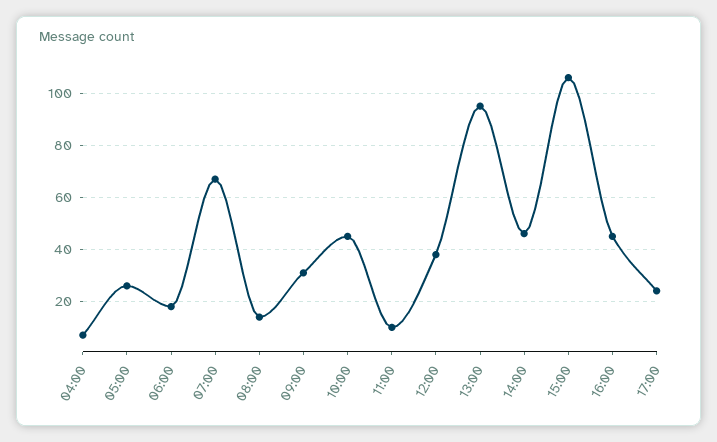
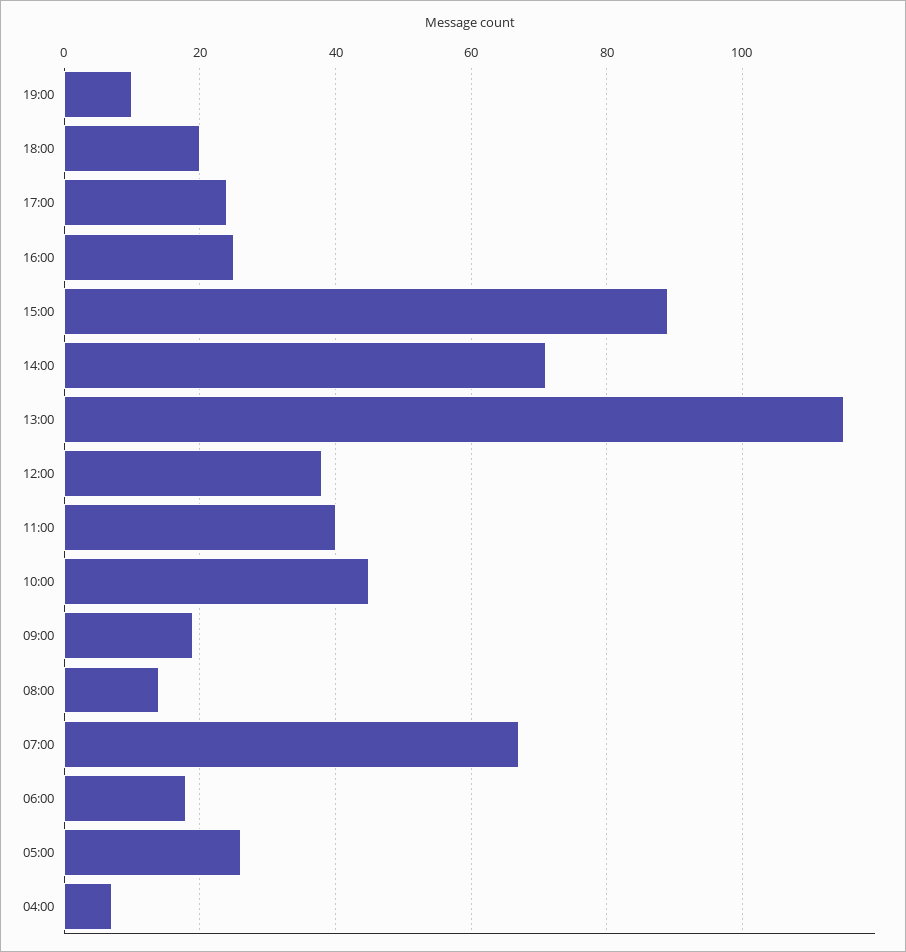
09:00: 30 -> 20
11:00: 10 -> 40
13:00: 95 -> 115
14:00: 45 -> 70
15:00: 105 -> 90
16:00: 45 -> 25
19:00: none -> 10
18:00: none -> 20

